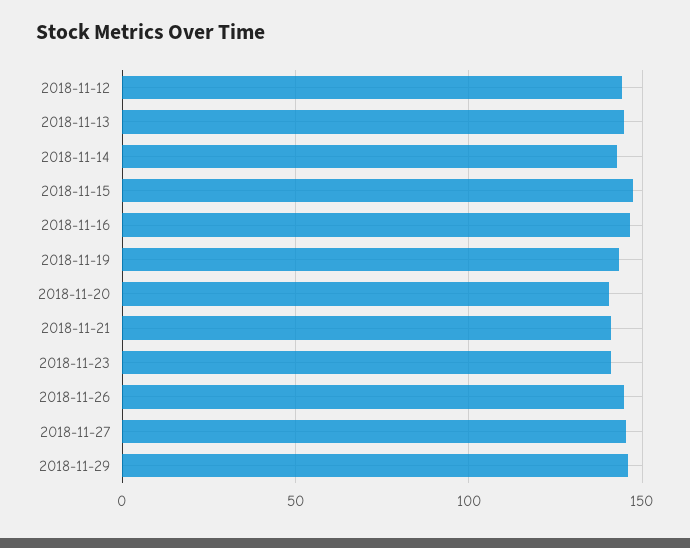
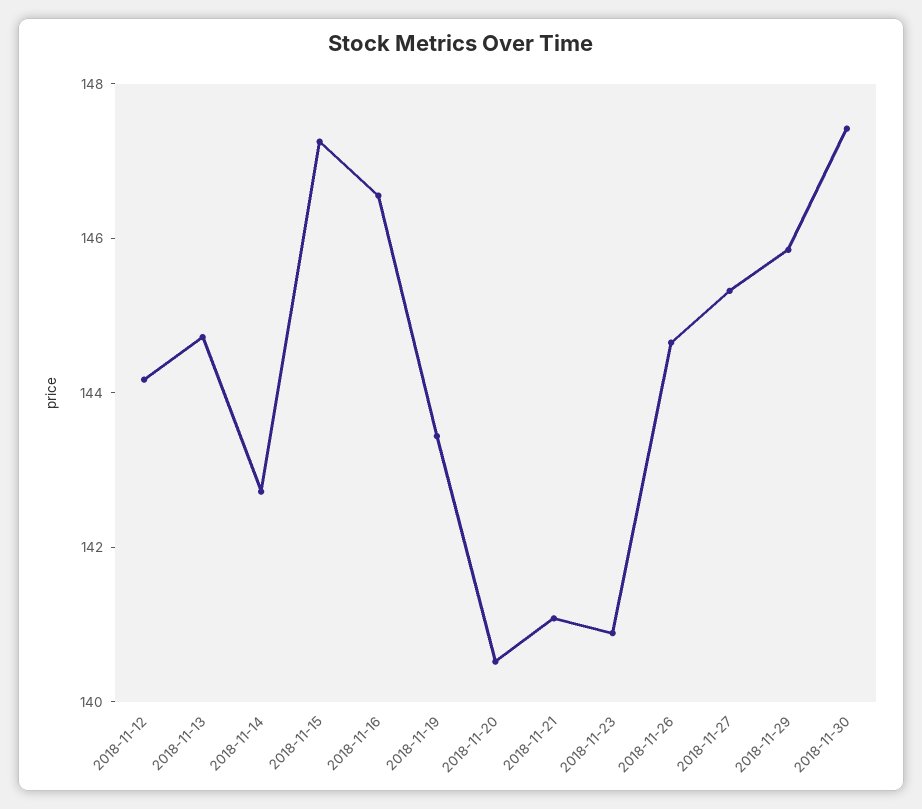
2018-11-30: none -> 147.5

